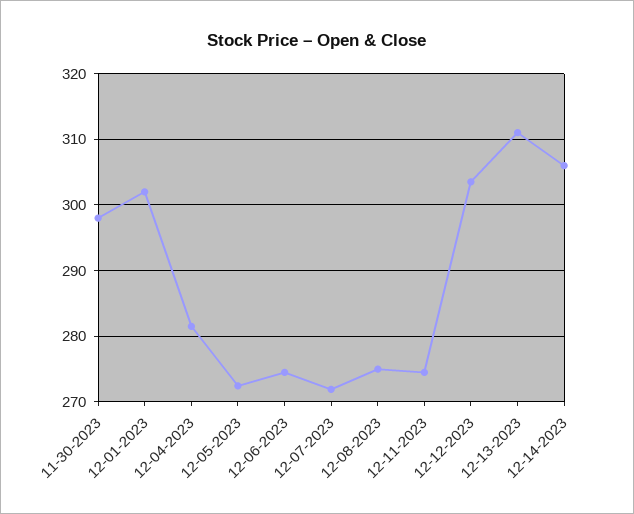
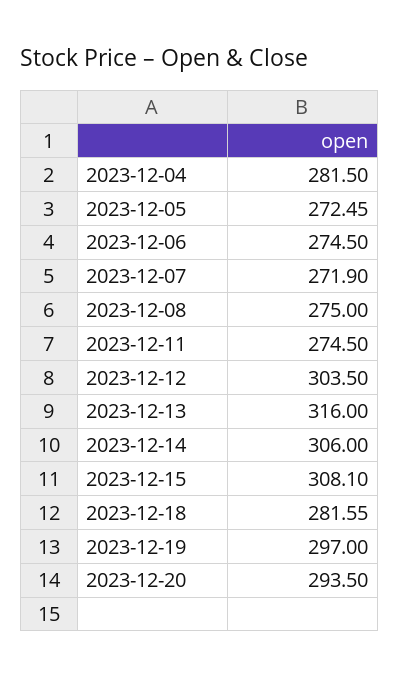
11-30-2023: 298 -> none
12-01-2023: 302 -> none
12-13-2023: 311 -> 316
2023-12-15: none -> 308.1
2023-12-18: none -> 281.55
2023-12-19: none -> 297
2023-12-20: none -> 293.5

